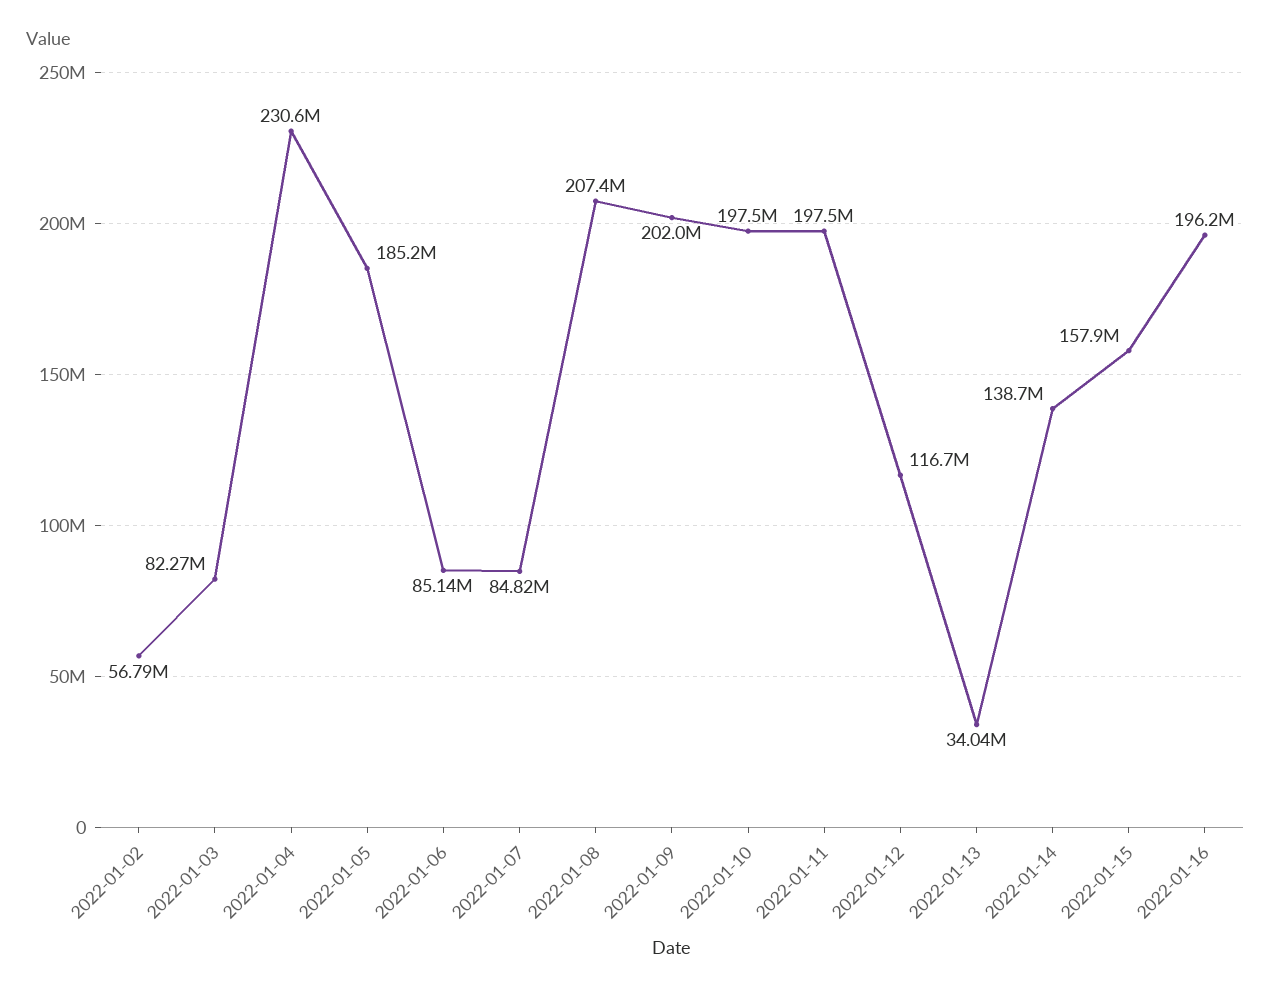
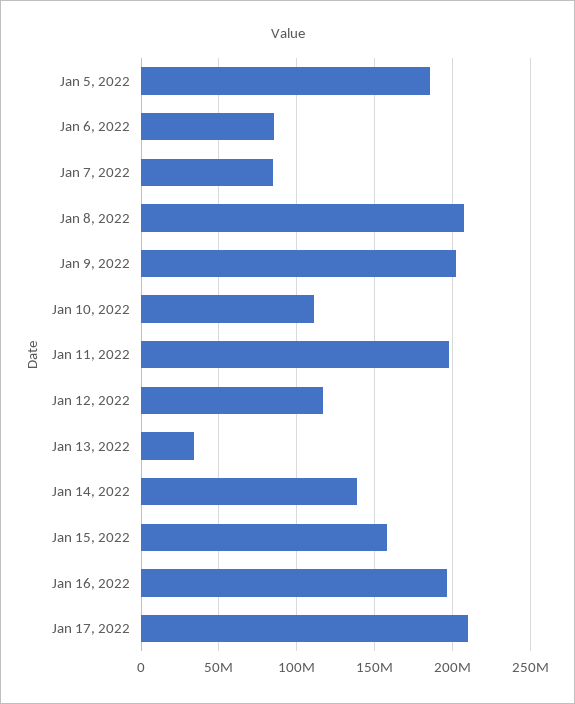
2022-01-02: 56790000 -> none
2022-01-03: 82270000 -> none
2022-01-04: 230600000 -> none
2022-01-10: 197500000 -> 110000000
Jan 17, 2022: none -> 210000000

